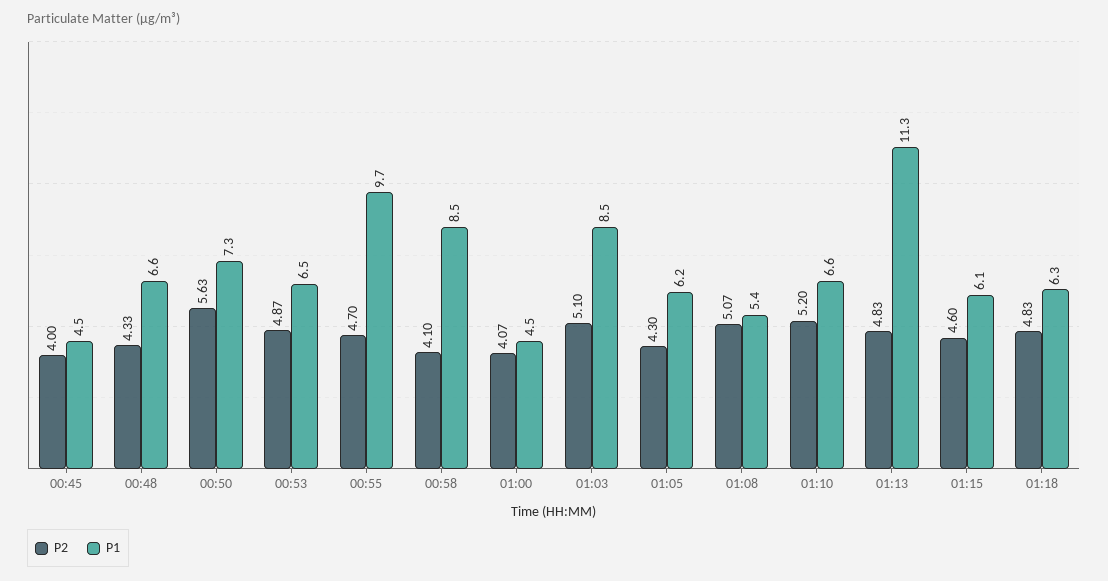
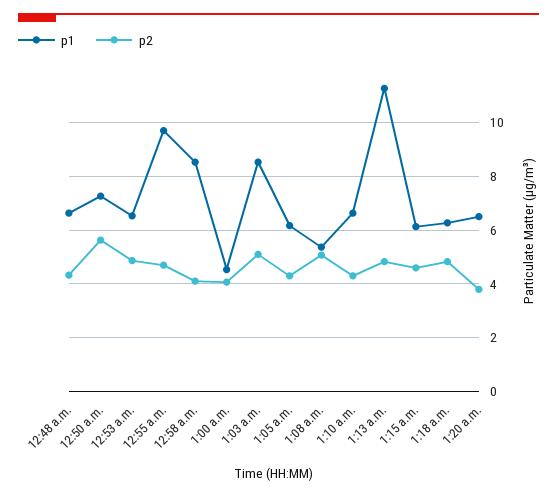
P2, 00:45: 4 -> none
P1, 00:45: 4.5 -> none
P2, 01:10: 5.2 -> 4.25
P1, 1:20 a.m.: none -> 6.5
P2, 1:20 a.m.: none -> 3.75

